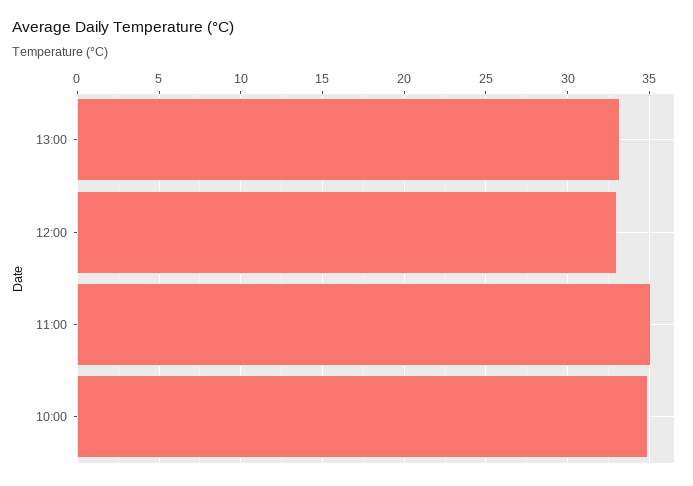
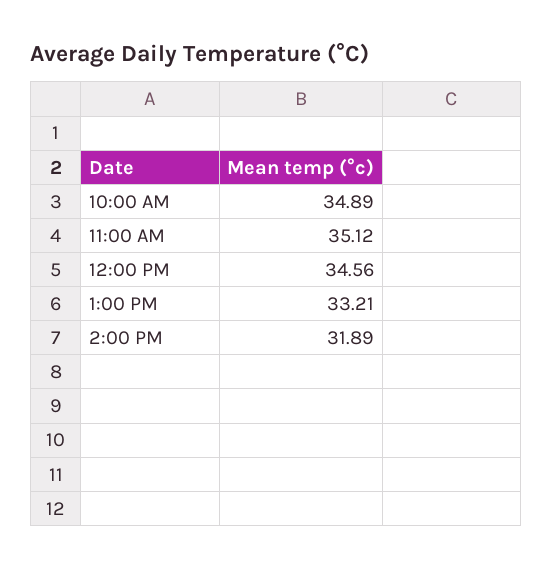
12:00: 33 -> 34.56
2:00 PM: none -> 31.89

